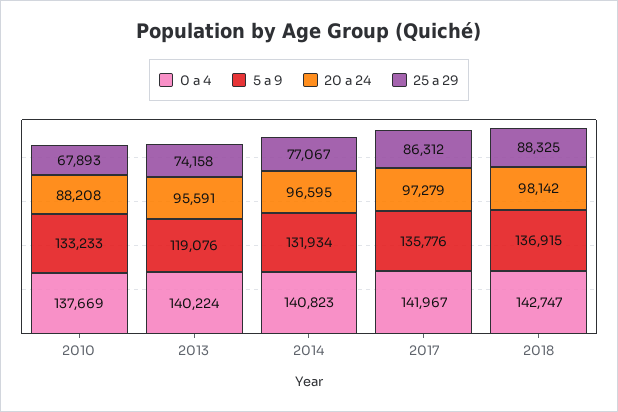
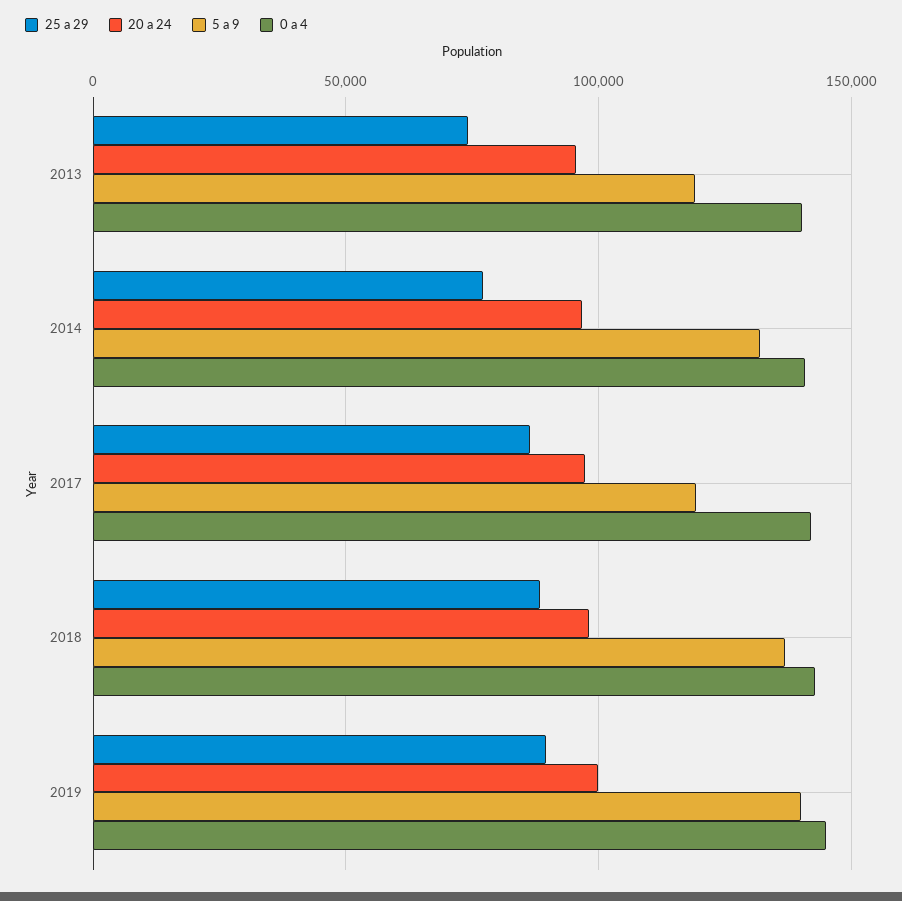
0 a 4, 2010: 137669 -> none
5 a 9, 2010: 133233 -> none
20 a 24, 2010: 88208 -> none
25 a 29, 2010: 67893 -> none
5 a 9, 2017: 135776 -> 120000
25 a 29, 2019: none -> 90000
20 a 24, 2019: none -> 100000
5 a 9, 2019: none -> 140000
0 a 4, 2019: none -> 145000

